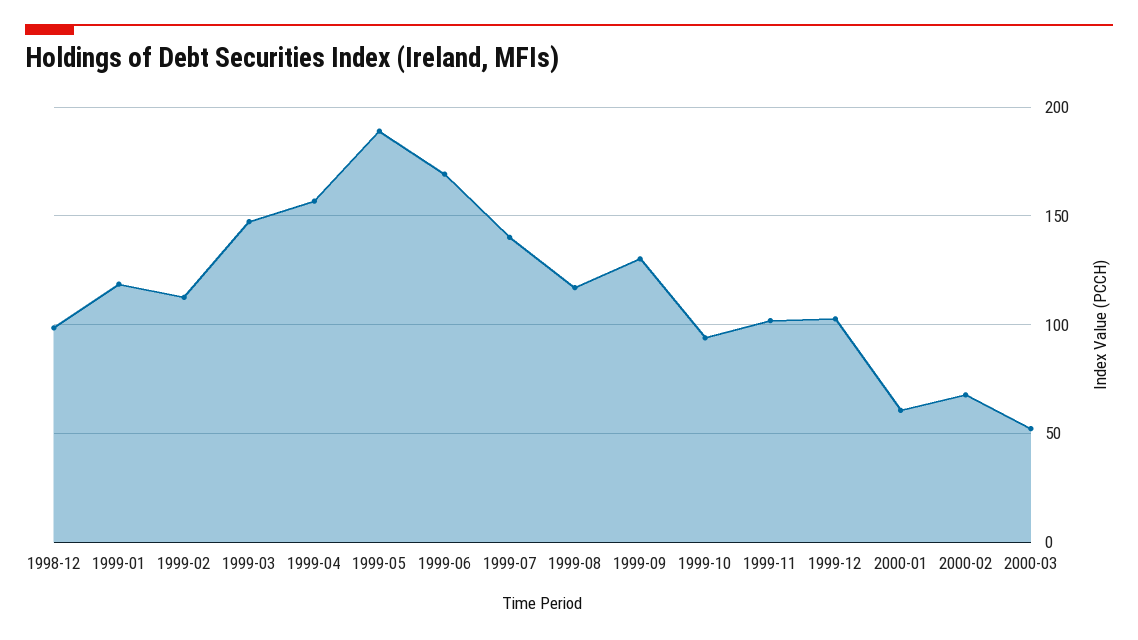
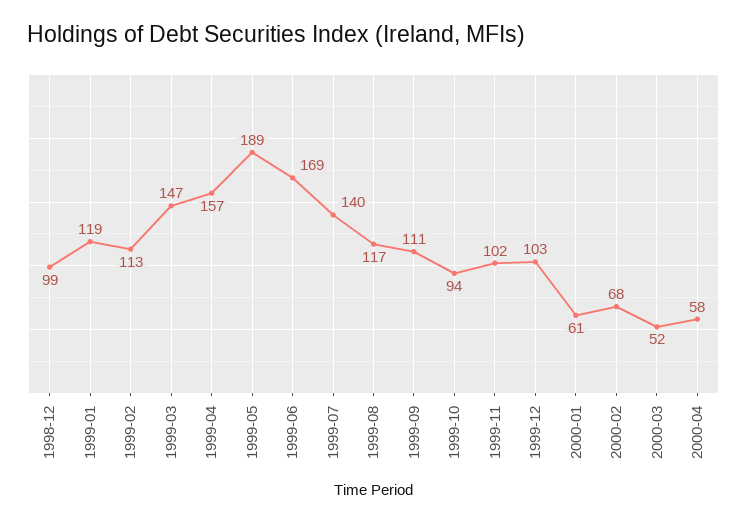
1999-09: 130 -> 111
2000-04: none -> 58

